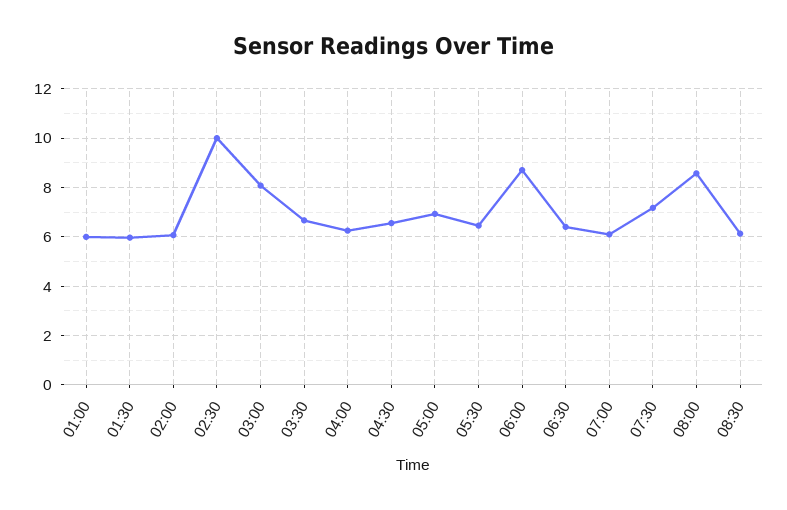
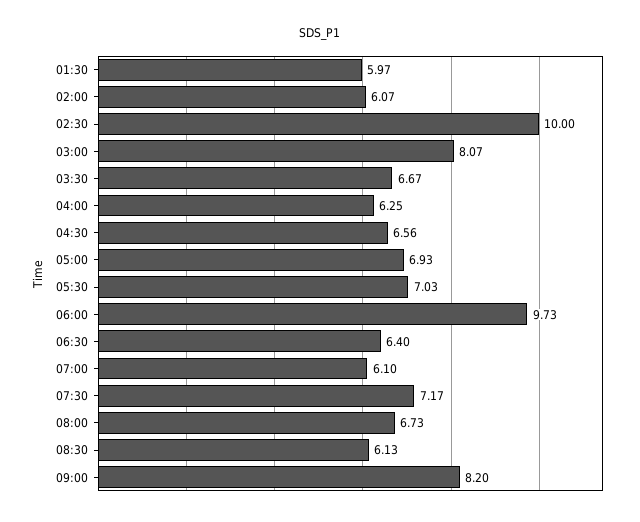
01:00: 6 -> none
05:30: 6.5 -> 7.03
06:00: 8.75 -> 9.73
08:00: 8.5 -> 6.73
09:00: none -> 8.2

